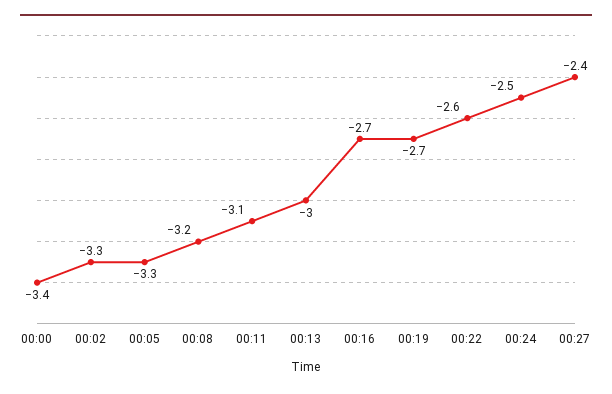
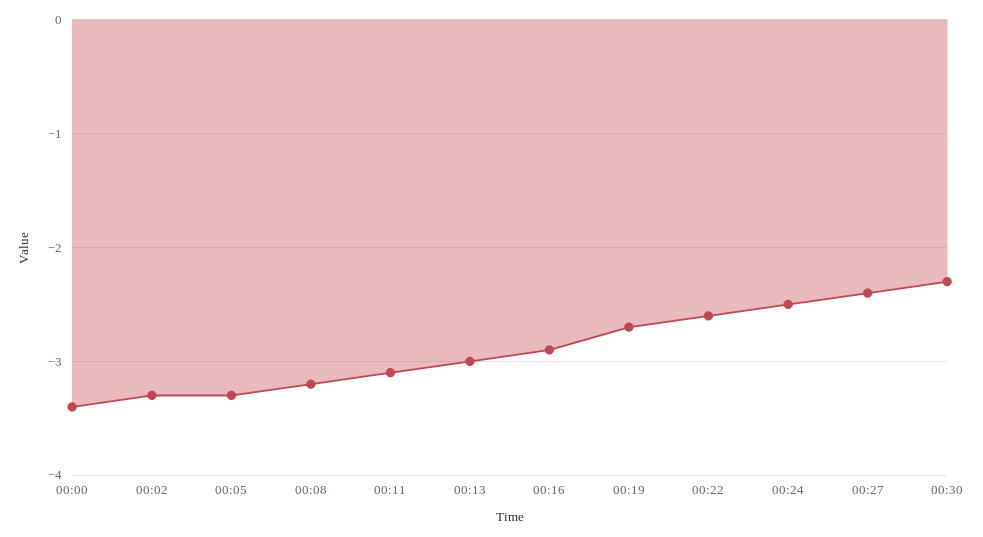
00:16: -2.7 -> -2.9
00:30: none -> -2.3

